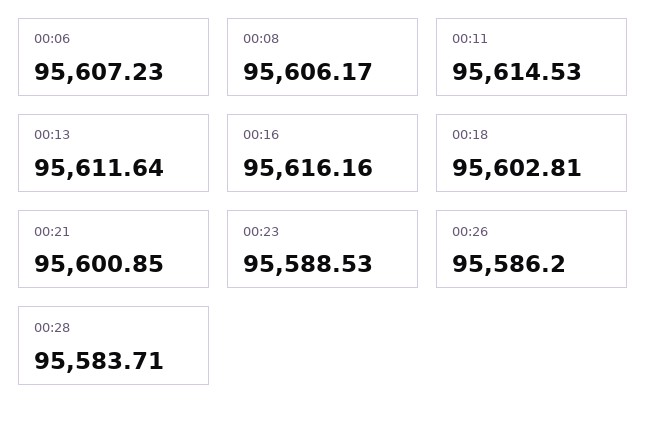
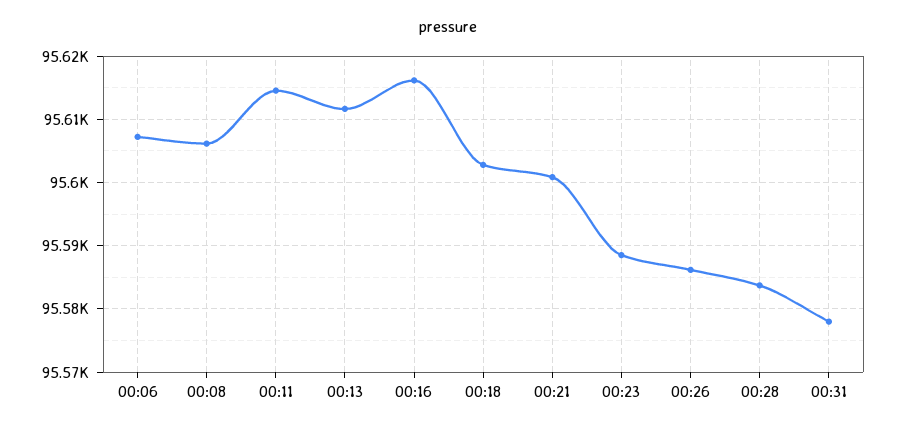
00:31: none -> 95578

